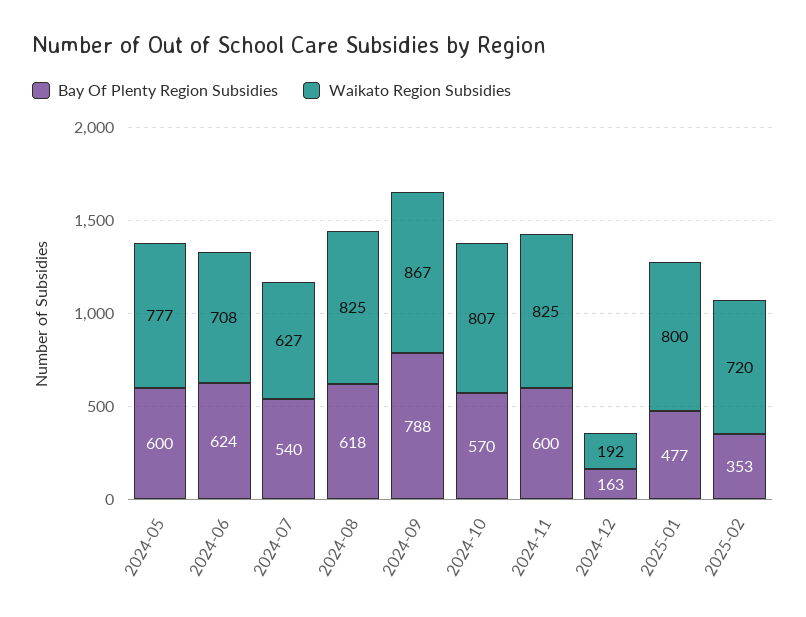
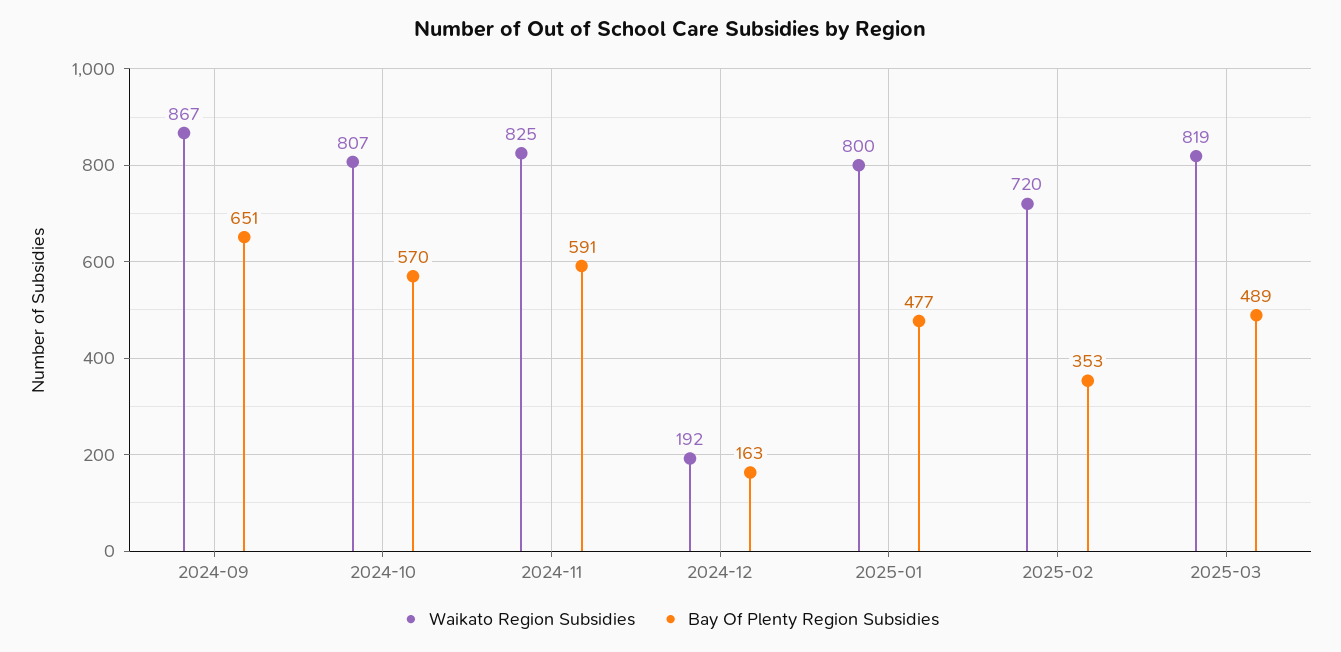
Bay Of Plenty Region Subsidies, 2024-05: 600 -> none
Waikato Region Subsidies, 2024-05: 777 -> none
Bay Of Plenty Region Subsidies, 2024-06: 624 -> none
Waikato Region Subsidies, 2024-06: 708 -> none
Bay Of Plenty Region Subsidies, 2024-07: 540 -> none
Waikato Region Subsidies, 2024-07: 627 -> none
Bay Of Plenty Region Subsidies, 2024-08: 618 -> none
Waikato Region Subsidies, 2024-08: 825 -> none
Bay Of Plenty Region Subsidies, 2024-09: 788 -> 651
Bay Of Plenty Region Subsidies, 2024-11: 600 -> 591
Waikato Region Subsidies, 2025-03: none -> 819
Bay Of Plenty Region Subsidies, 2025-03: none -> 489

